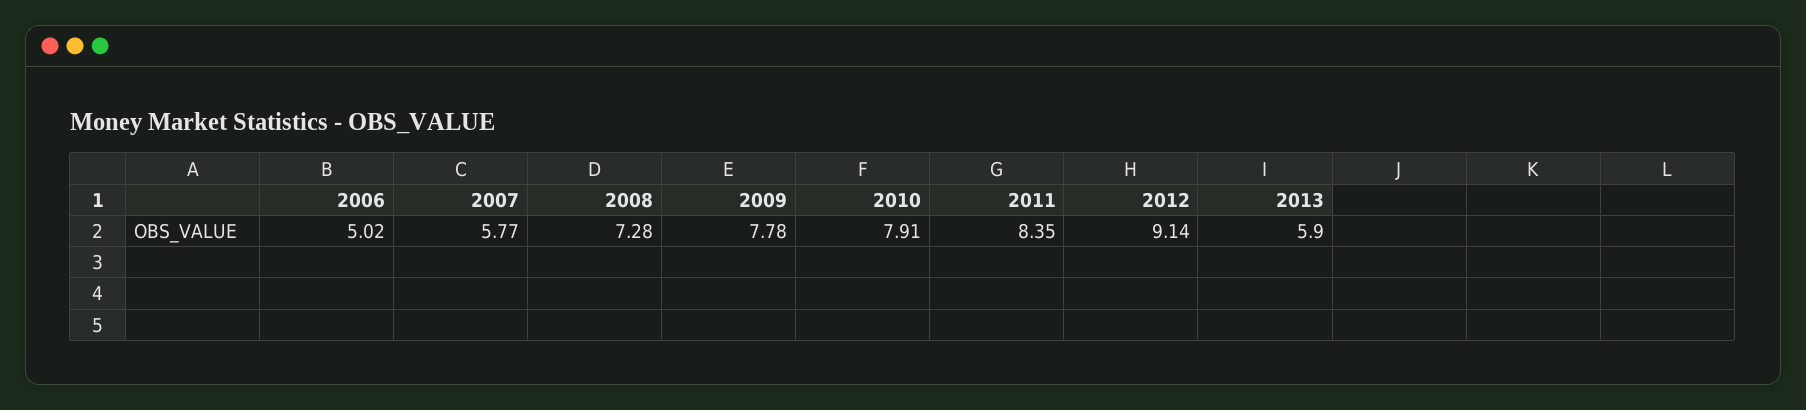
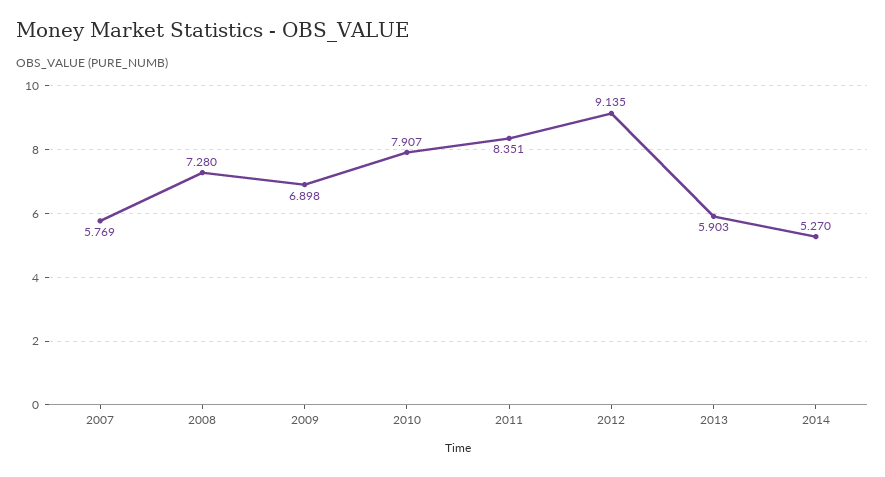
2006: 5.02 -> none
2009: 7.78 -> 6.898
2014: none -> 5.27

